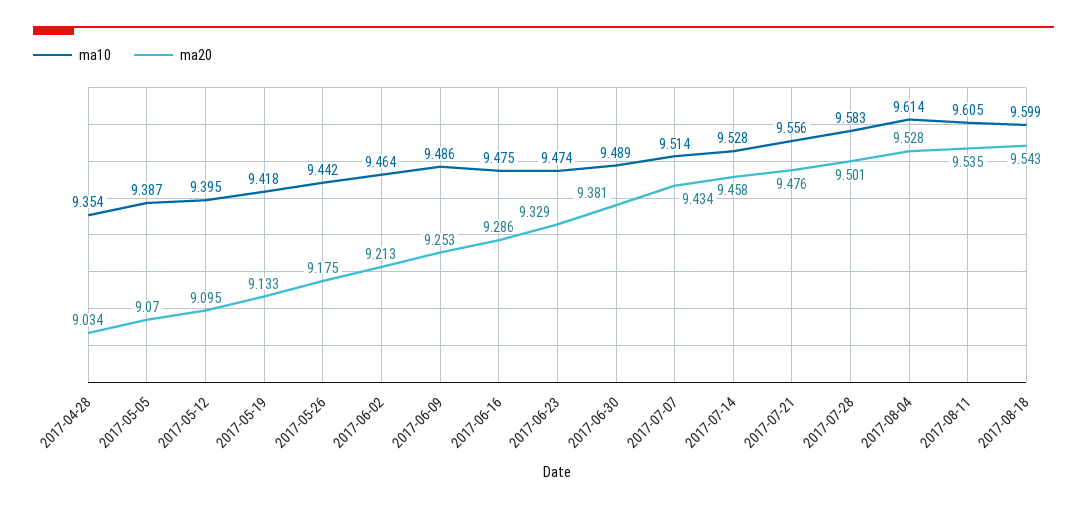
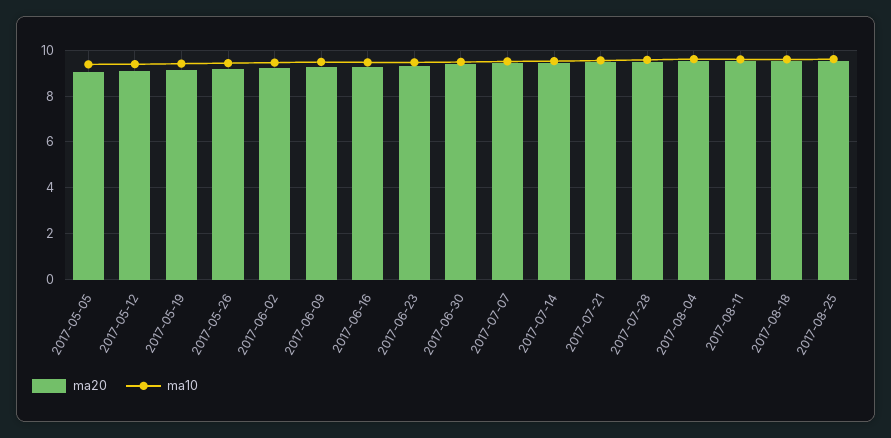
ma10, 2017-04-28: 9.354 -> none
ma20, 2017-04-28: 9.034 -> none
ma20, 2017-08-25: none -> 9.5
ma10, 2017-08-25: none -> 9.5

